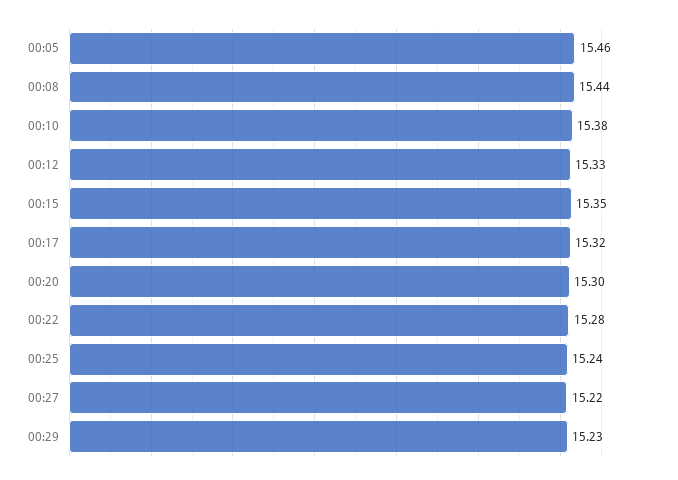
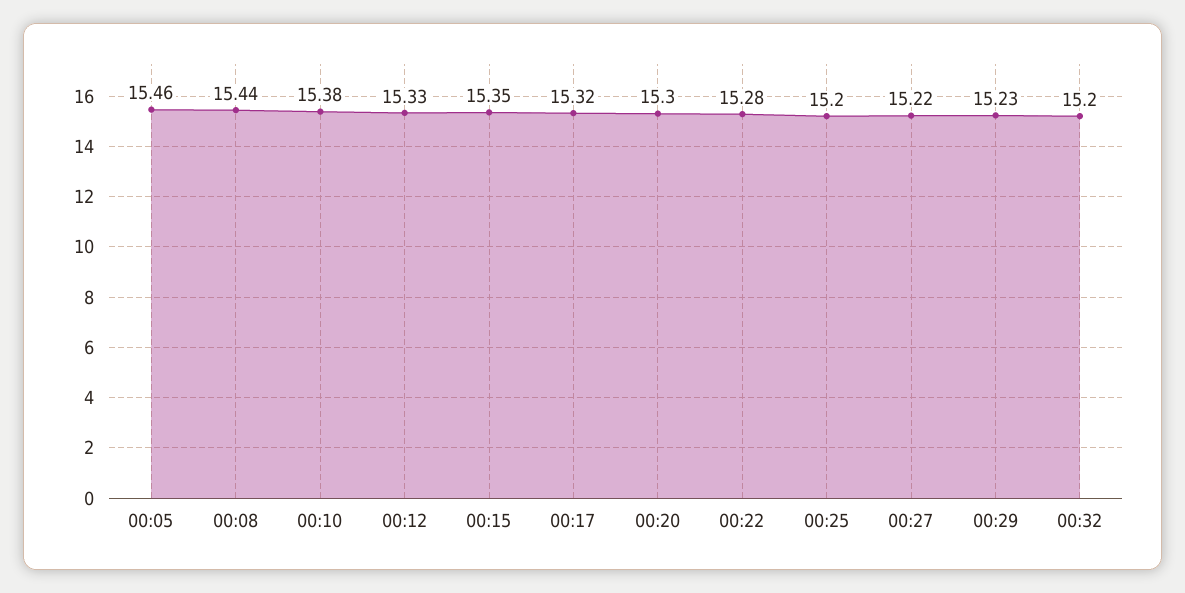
00:25: 15.24 -> 15.2
00:32: none -> 15.2

